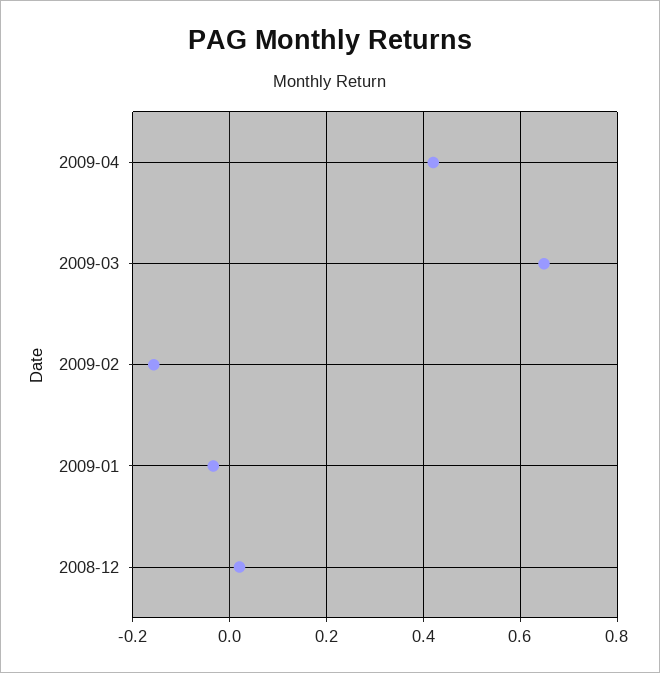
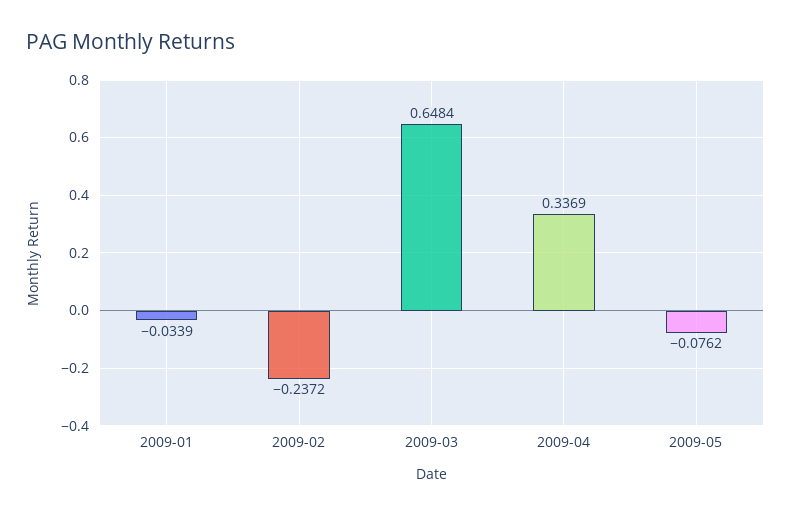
2009-04: 0.42 -> 0.3369
2009-02: -0.16 -> -0.2372
2008-12: 0.02 -> none
2009-05: none -> -0.0762

